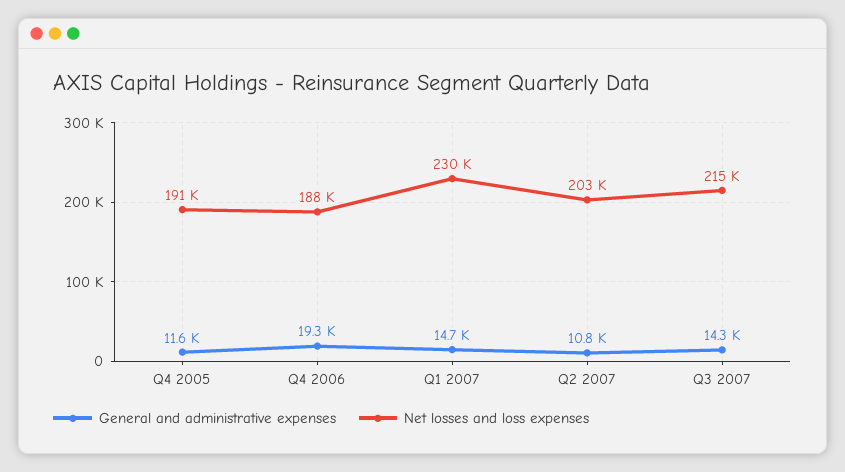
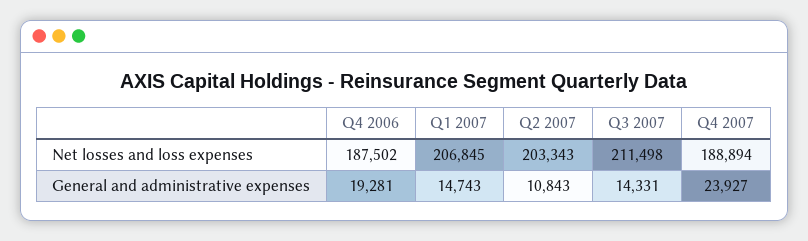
General and administrative expenses, Q4 2005: 11600 -> none
Net losses and loss expenses, Q4 2005: 191000 -> none
Net losses and loss expenses, Q1 2007: 230000 -> 206845
Net losses and loss expenses, Q3 2007: 215000 -> 211498
Net losses and loss expenses, Q4 2007: none -> 188894
General and administrative expenses, Q4 2007: none -> 23927

